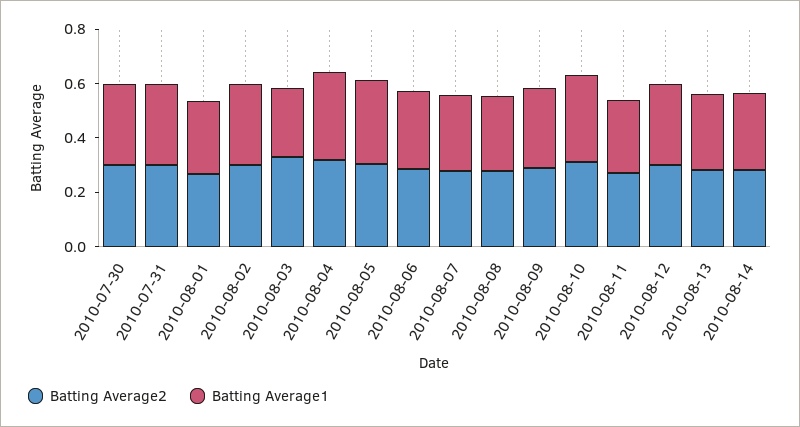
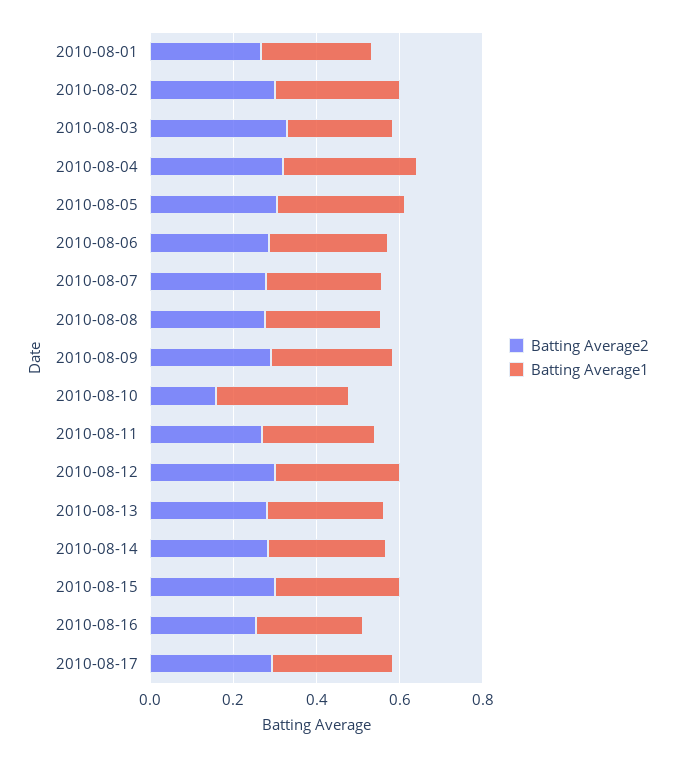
Batting Average2, 2010-07-30: 0.3 -> none
Batting Average1, 2010-07-30: 0.3 -> none
Batting Average2, 2010-07-31: 0.3 -> none
Batting Average1, 2010-07-31: 0.3 -> none
Batting Average2, 2010-08-10: 0.3 -> 0.15
Batting Average2, 2010-08-15: none -> 0.3
Batting Average1, 2010-08-15: none -> 0.3
Batting Average2, 2010-08-16: none -> 0.25
Batting Average1, 2010-08-16: none -> 0.25
Batting Average2, 2010-08-17: none -> 0.3
Batting Average1, 2010-08-17: none -> 0.3

